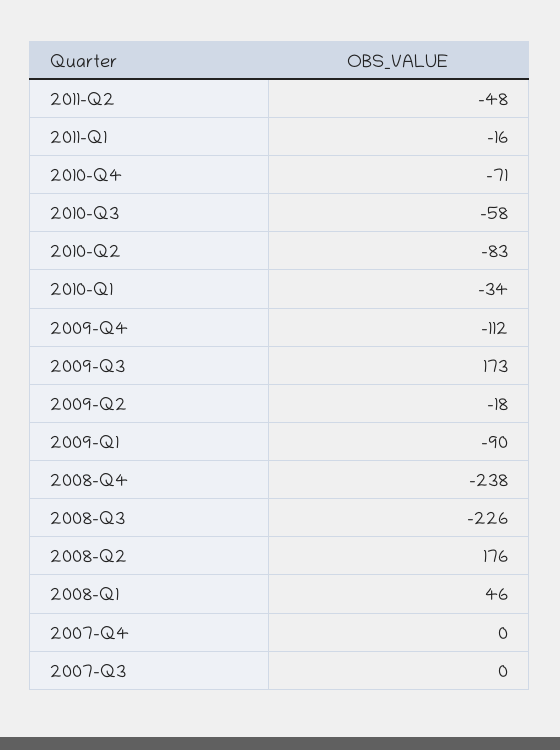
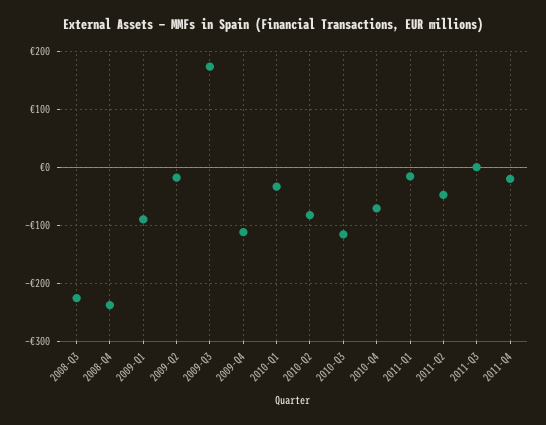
2010-Q3: -58 -> -120
2008-Q2: 176 -> none
2008-Q1: 46 -> none
2007-Q4: 0 -> none
2007-Q3: 0 -> none
2011-Q3: none -> 0
2011-Q4: none -> -20

